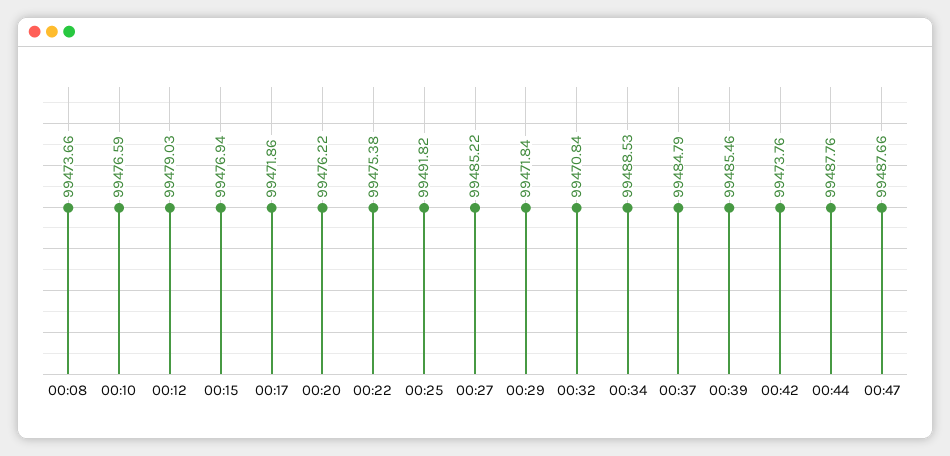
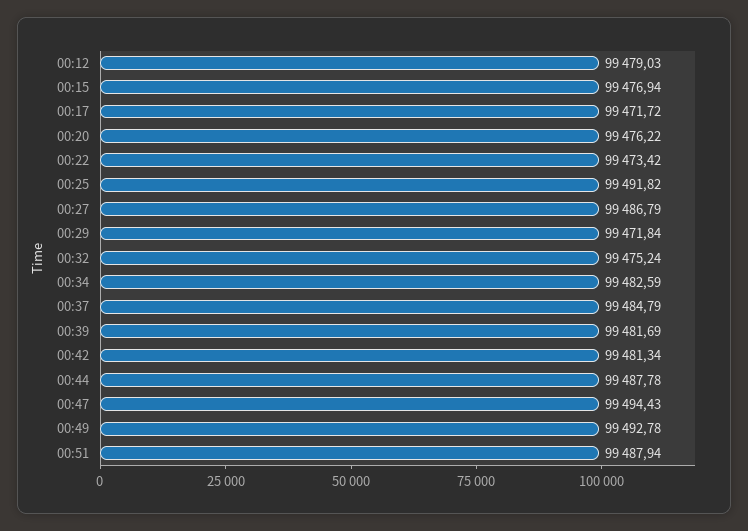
00:08: 99473.66 -> none
00:10: 99476.59 -> none
00:17: 99471.86 -> 99471.72
00:22: 99475.38 -> 99473.42
00:27: 99485.22 -> 99486.79
00:32: 99470.84 -> 99475.24
00:34: 99488.53 -> 99482.59
00:39: 99485.46 -> 99481.69
00:42: 99473.76 -> 99481.34
00:44: 99487.76 -> 99487.78
00:47: 99487.66 -> 99494.43
00:49: none -> 99492.78
00:51: none -> 99487.94

